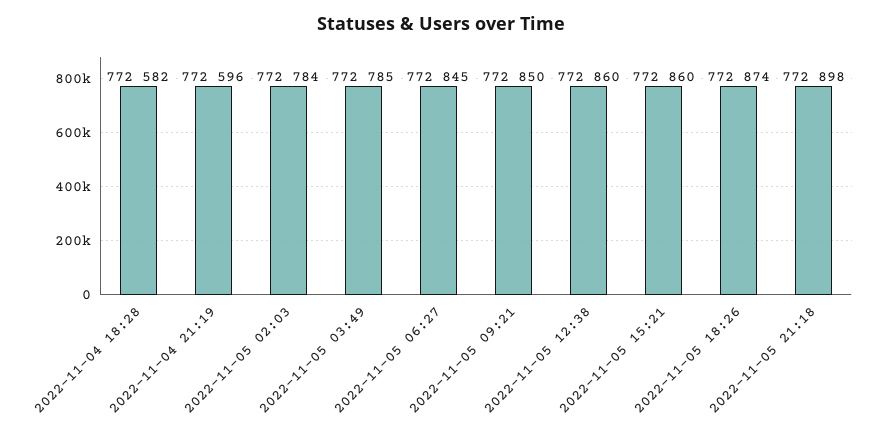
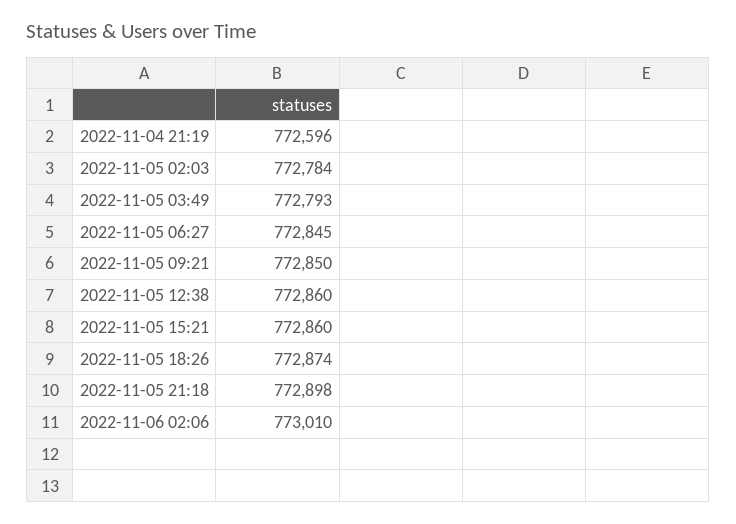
2022-11-04 18:28: 772582 -> none
2022-11-05 03:49: 772785 -> 772793
2022-11-06 02:06: none -> 773010

